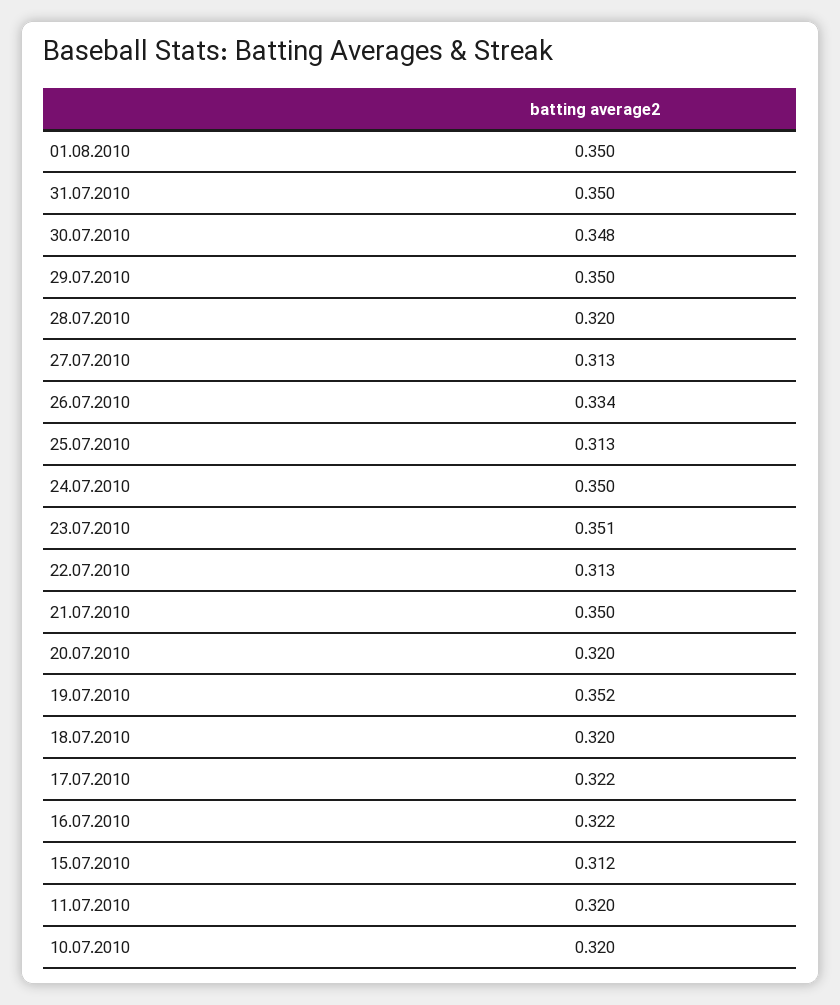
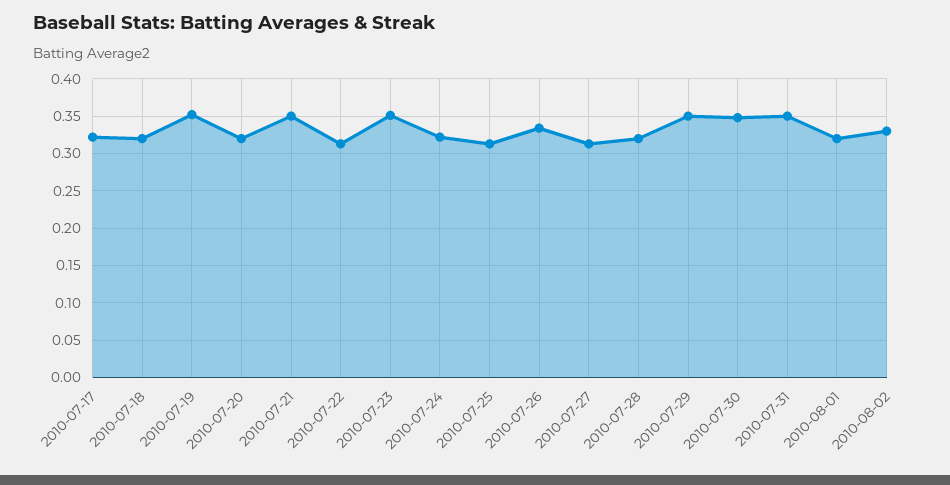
01.08.2010: 0.35 -> 0.32
24.07.2010: 0.35 -> 0.32
16.07.2010: 0.322 -> none
15.07.2010: 0.312 -> none
11.07.2010: 0.32 -> none
10.07.2010: 0.32 -> none
2010-08-02: none -> 0.33

